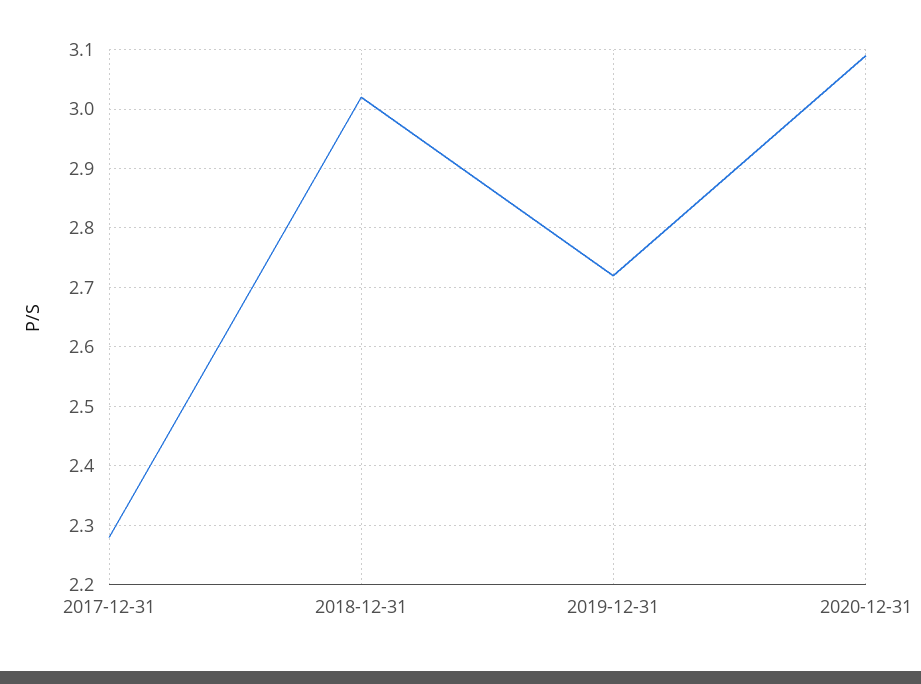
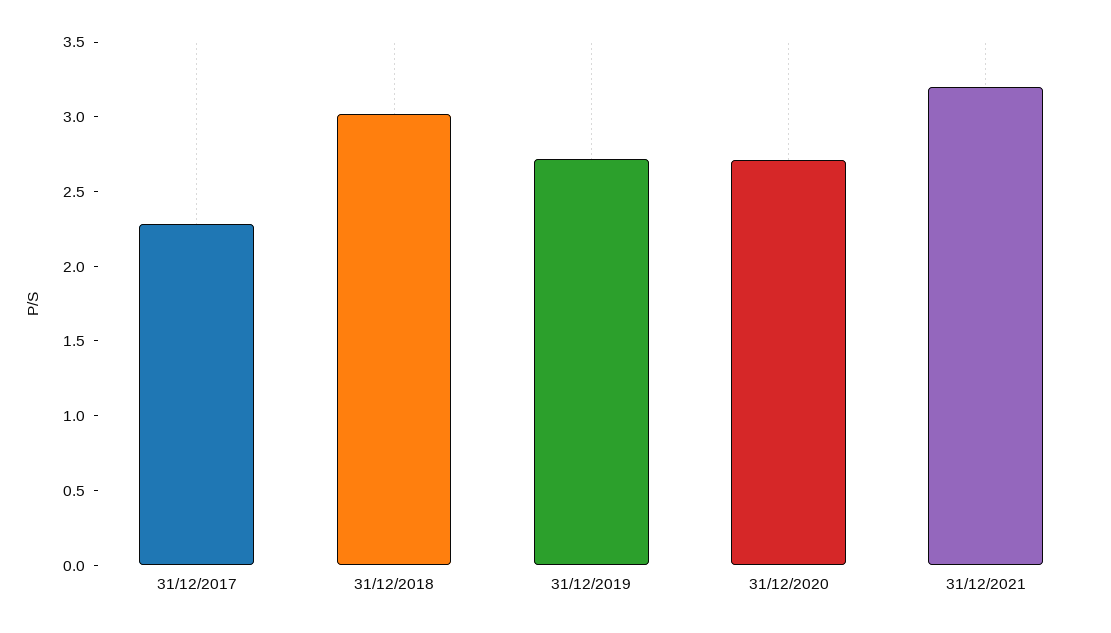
2020-12-31: 3.1 -> 2.7
31/12/2021: none -> 3.2

